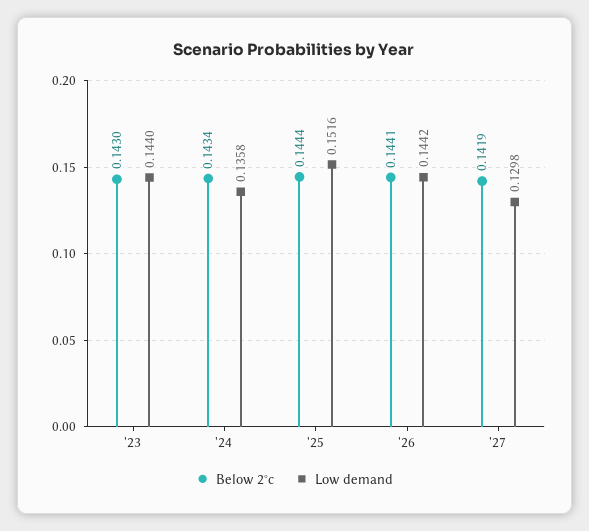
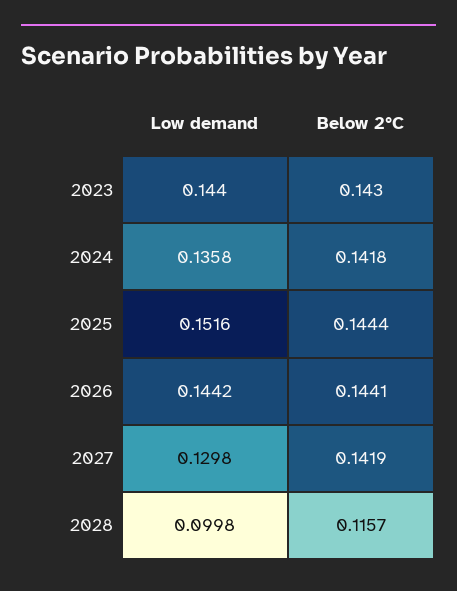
Below 2°c, '24: 0.1434 -> 0.1418
Low demand, 2028: none -> 0.0998
Below 2°c, 2028: none -> 0.1157

